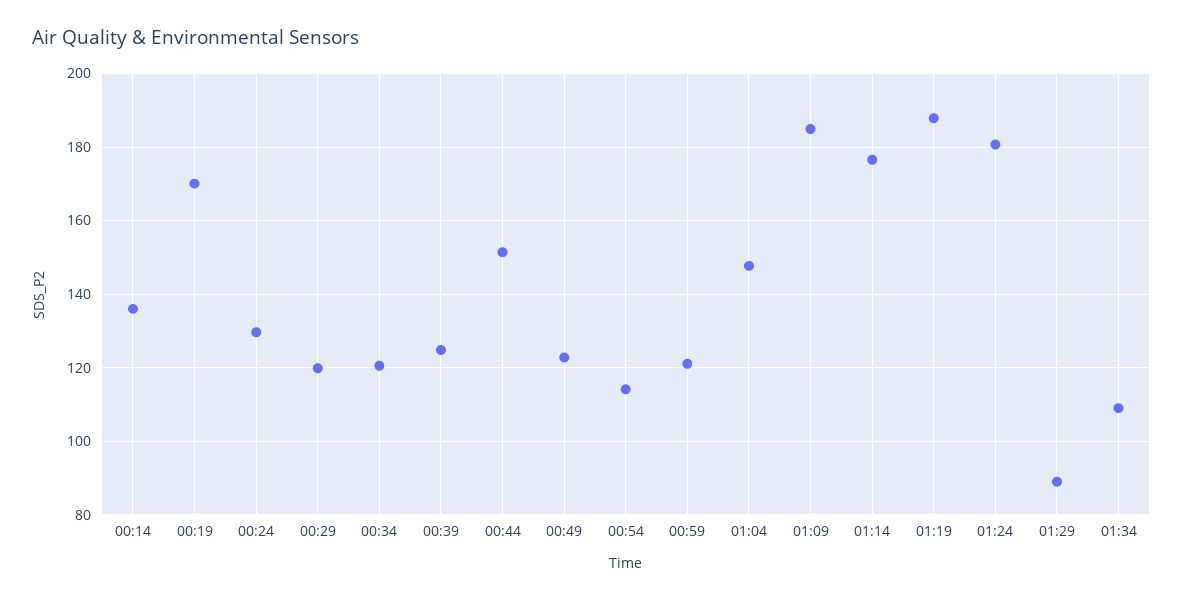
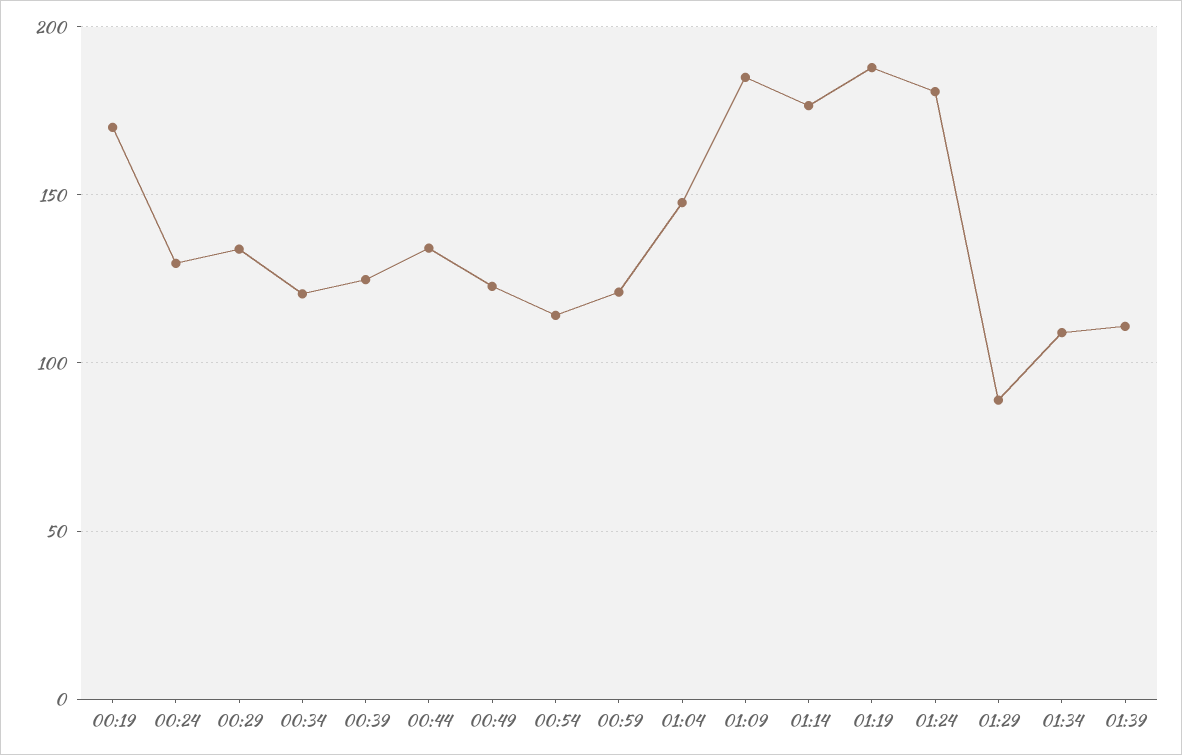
00:14: 136 -> none
00:29: 120 -> 135
00:44: 152 -> 135
01:39: none -> 110

